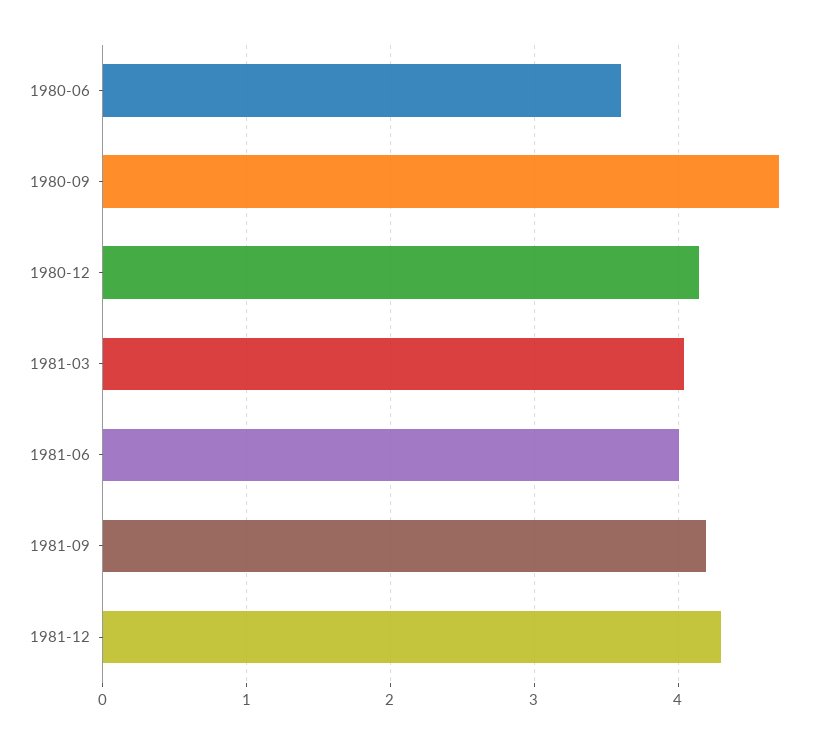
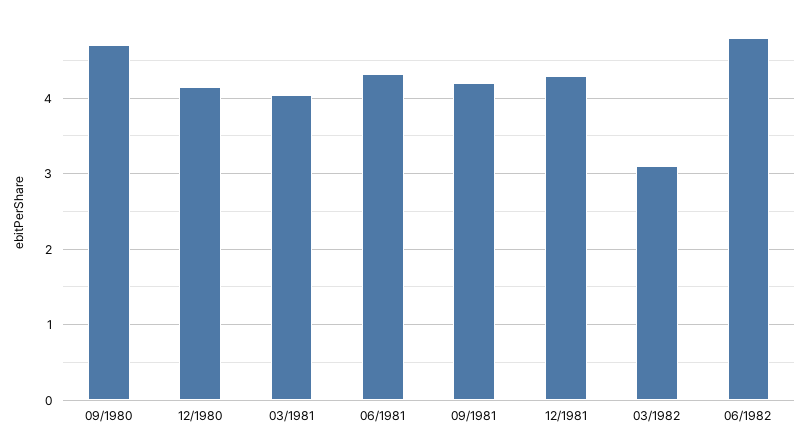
1980-06: 3.6 -> none
1981-06: 4 -> 4.3
03/1982: none -> 3.1
06/1982: none -> 4.8

